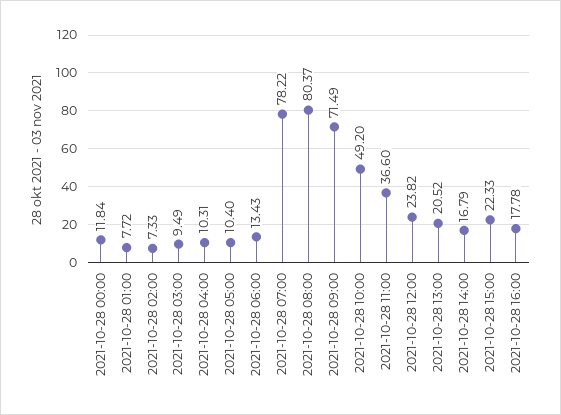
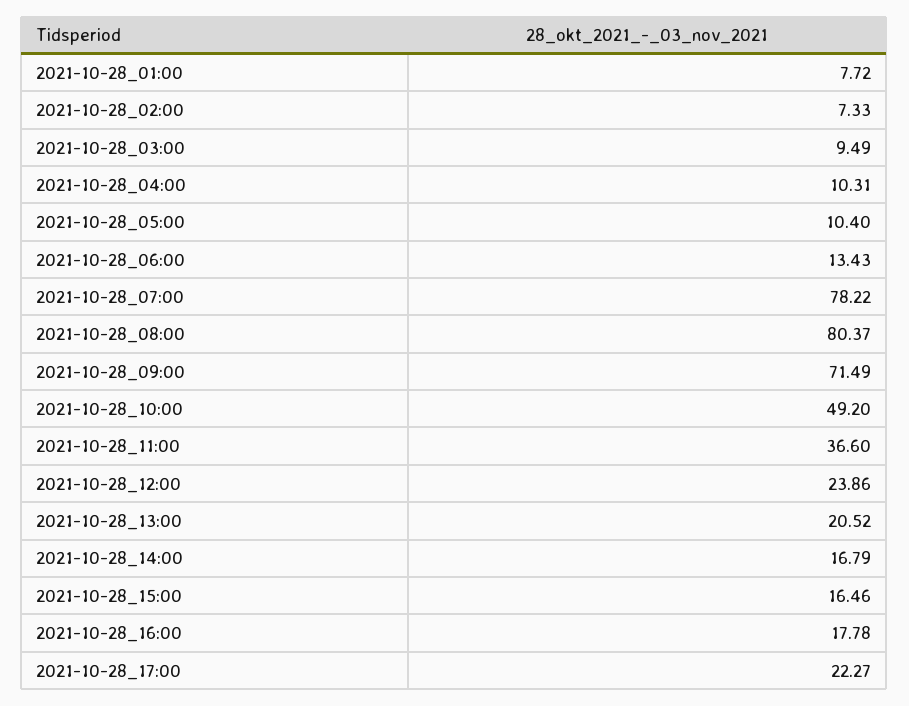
2021-10-28 00:00: 11.84 -> none
2021-10-28 12:00: 23.82 -> 23.86
2021-10-28 15:00: 22.33 -> 16.46
2021-10-28_17:00: none -> 22.27

